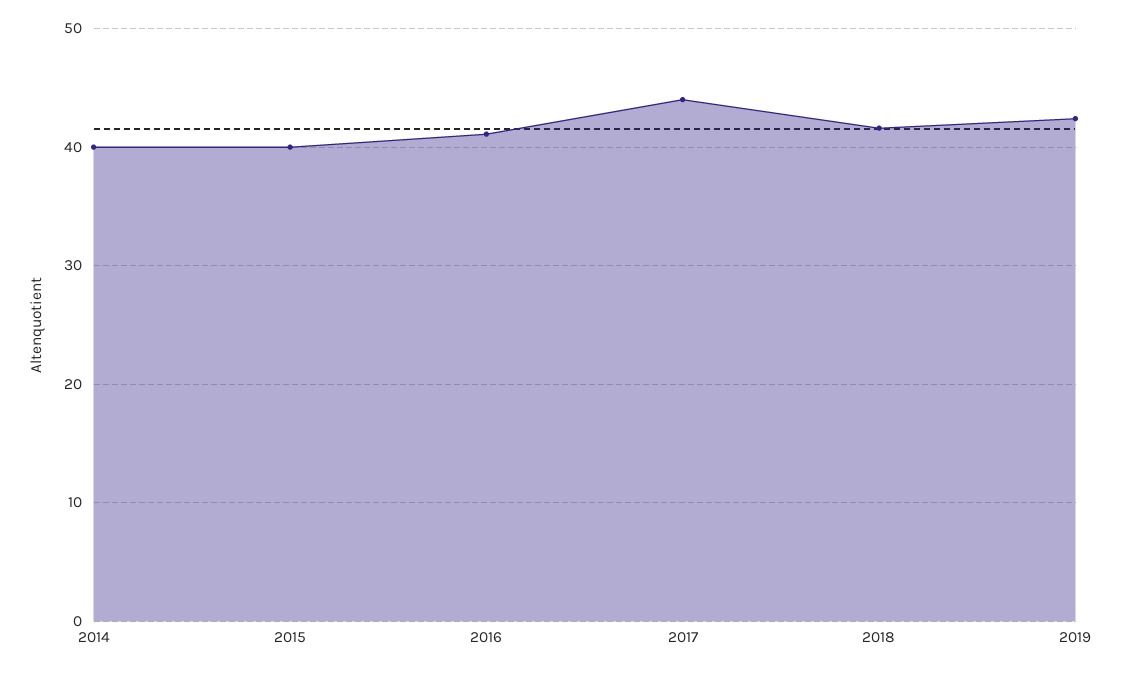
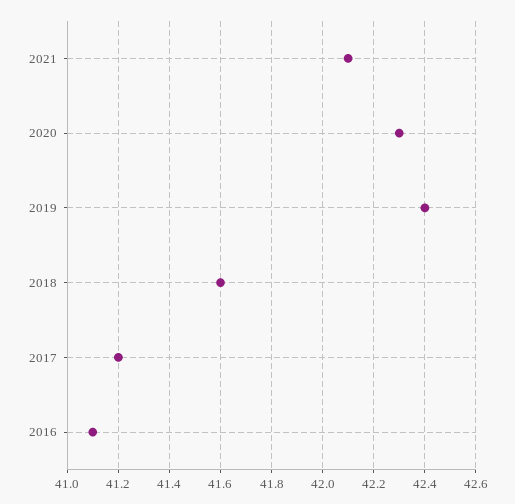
2014: 40 -> none
2015: 40 -> none
2017: 44 -> 41.2
2021: none -> 42.1
2020: none -> 42.3

